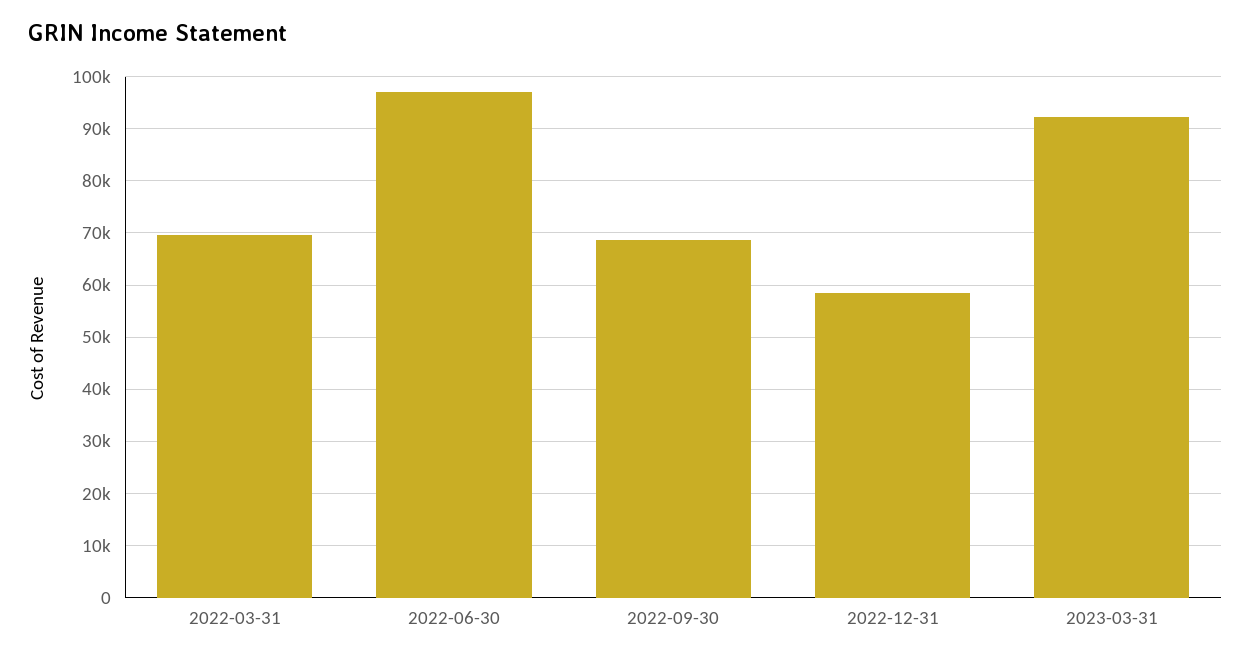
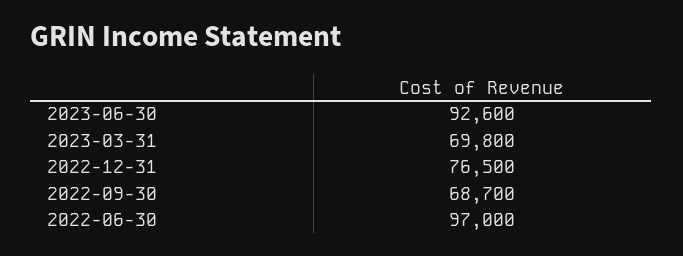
2022-03-31: 70000 -> none
2022-12-31: 58000 -> 76500
2023-03-31: 92000 -> 69800
2023-06-30: none -> 92600

